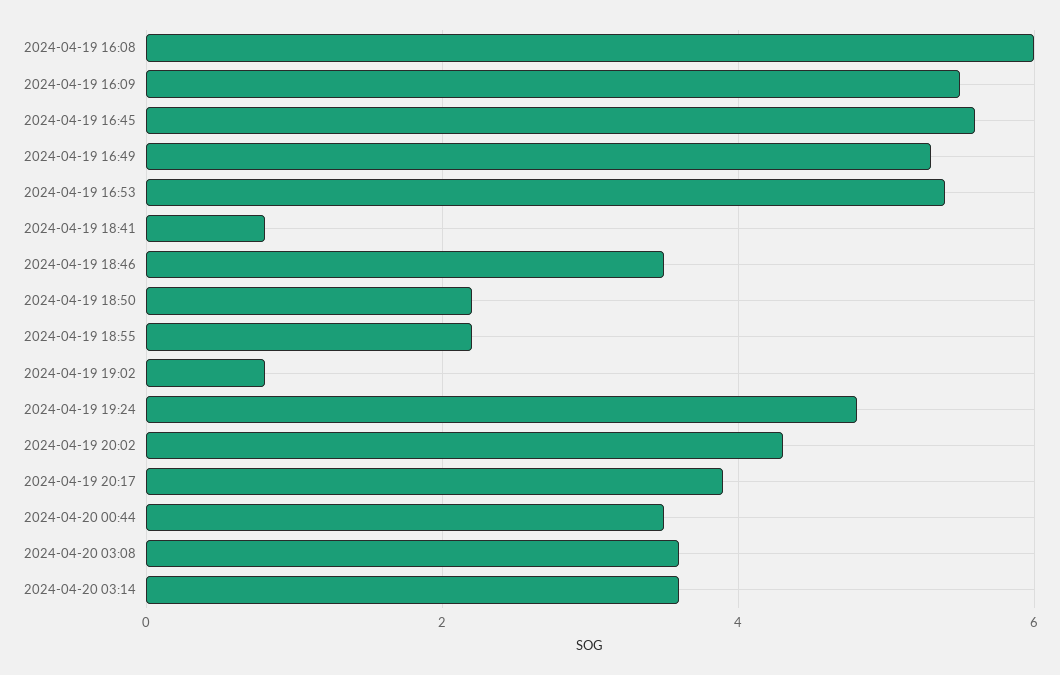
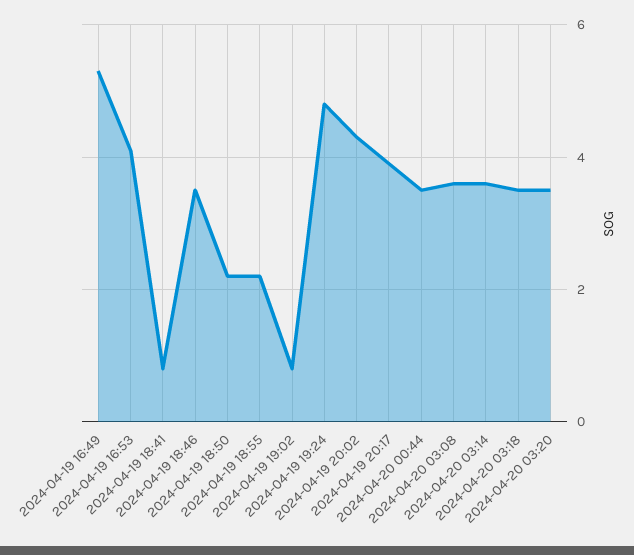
2024-04-19 16:08: 6 -> none
2024-04-19 16:09: 5.5 -> none
2024-04-19 16:45: 5.5 -> none
2024-04-19 16:53: 5.5 -> 4
2024-04-20 03:18: none -> 3.5
2024-04-20 03:20: none -> 3.5

